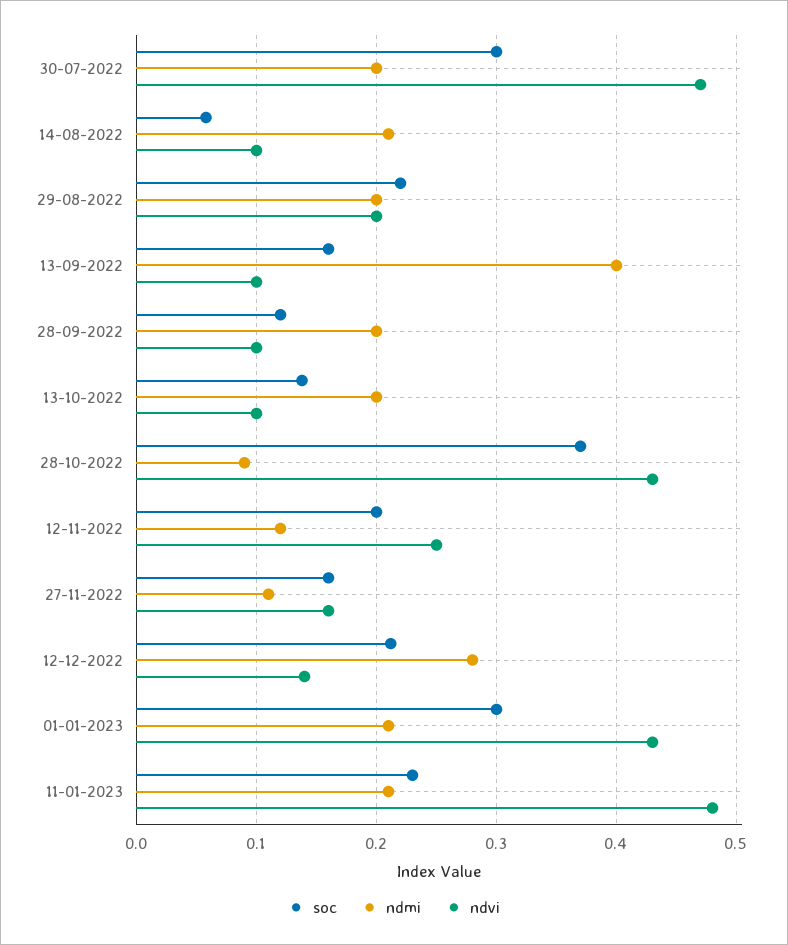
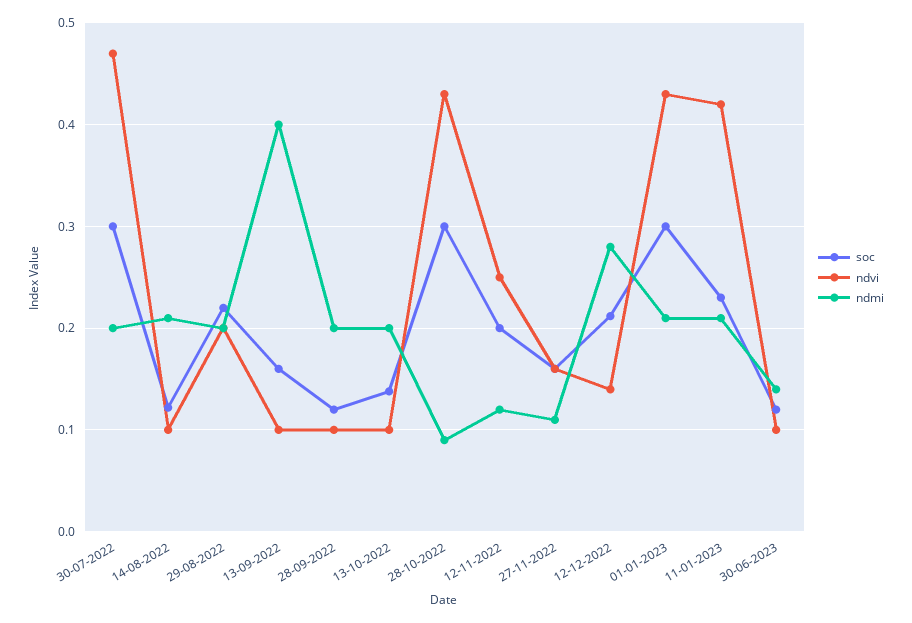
soc, 14-08-2022: 0.06 -> 0.12
soc, 28-10-2022: 0.37 -> 0.3
ndvi, 11-01-2023: 0.48 -> 0.42
soc, 30-06-2023: none -> 0.12
ndvi, 30-06-2023: none -> 0.1
ndmi, 30-06-2023: none -> 0.14

